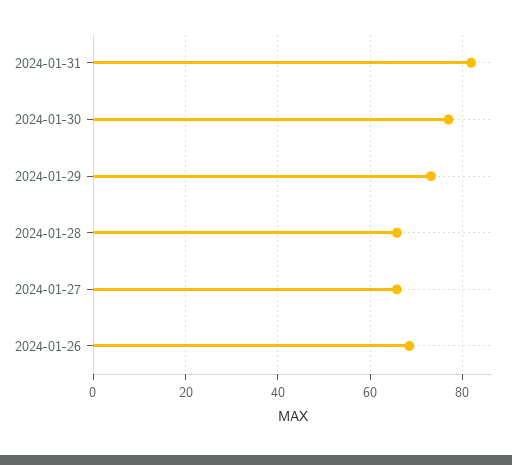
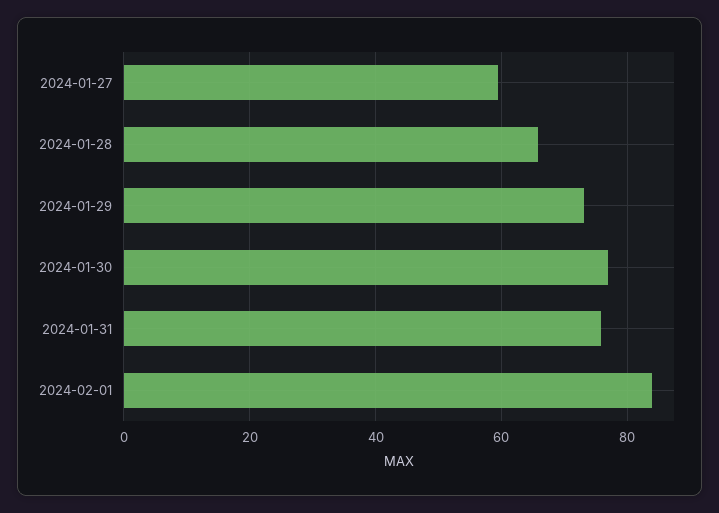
2024-01-31: 82 -> 76
2024-01-27: 66 -> 60
2024-01-26: 68 -> none
2024-02-01: none -> 84

